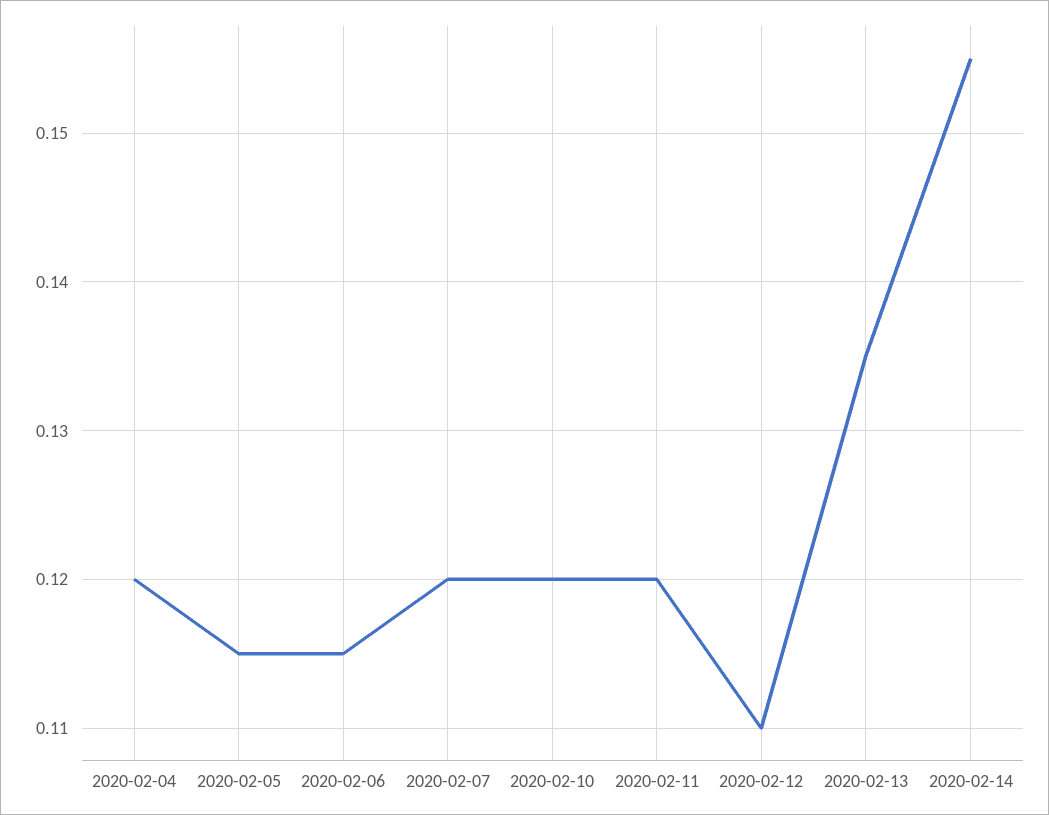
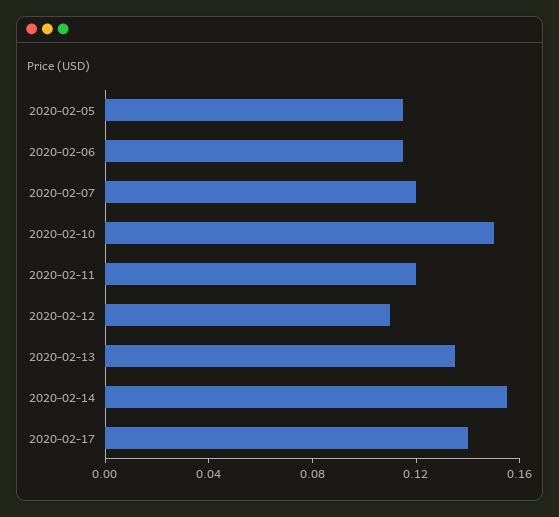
2020-02-04: 0.12 -> none
2020-02-10: 0.12 -> 0.15
2020-02-17: none -> 0.14

